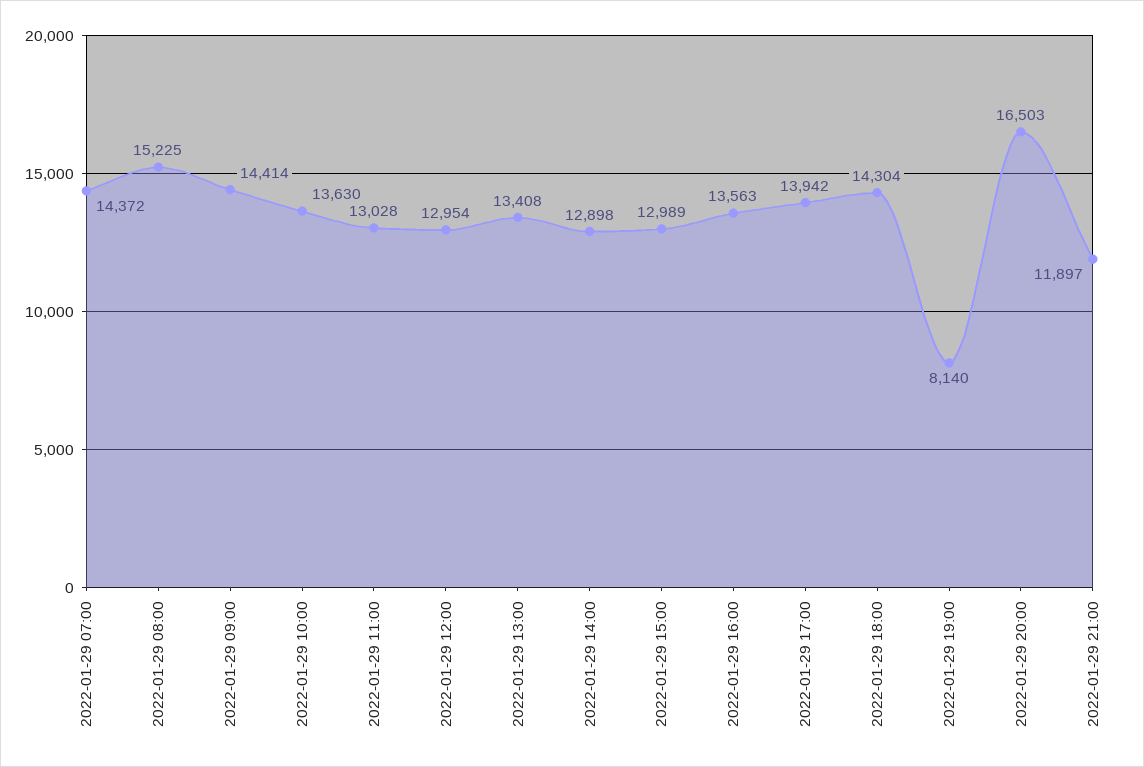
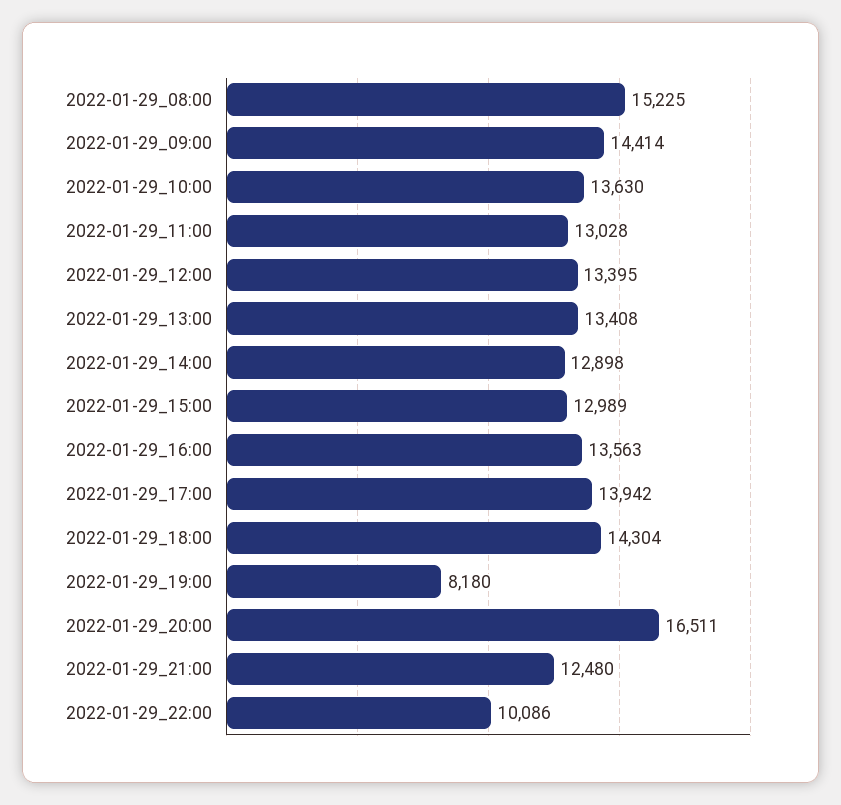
2022-01-29 07:00: 14372 -> none
2022-01-29 12:00: 12954 -> 13395
2022-01-29 19:00: 8140 -> 8180
2022-01-29 20:00: 16503 -> 16511
2022-01-29 21:00: 11897 -> 12480
2022-01-29_22:00: none -> 10086

